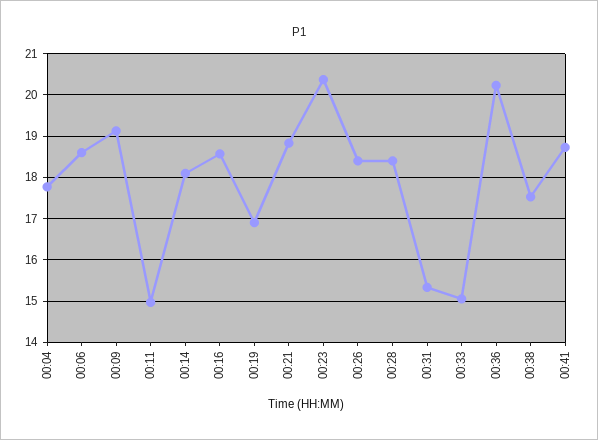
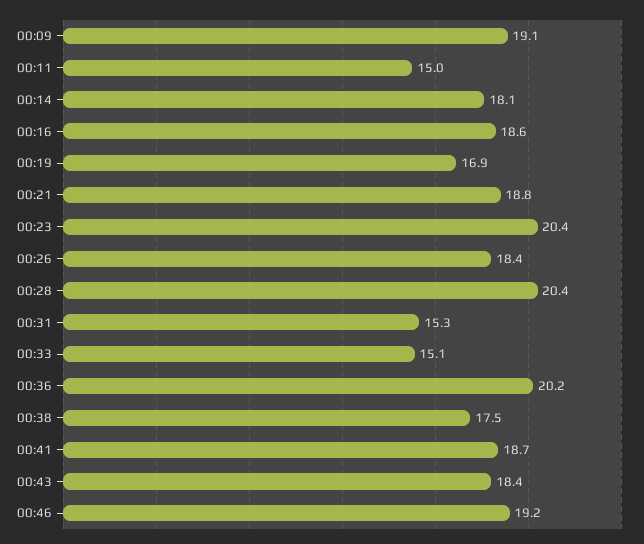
00:04: 17.8 -> none
00:06: 18.6 -> none
00:28: 18.4 -> 20.4
00:43: none -> 18.4
00:46: none -> 19.2

